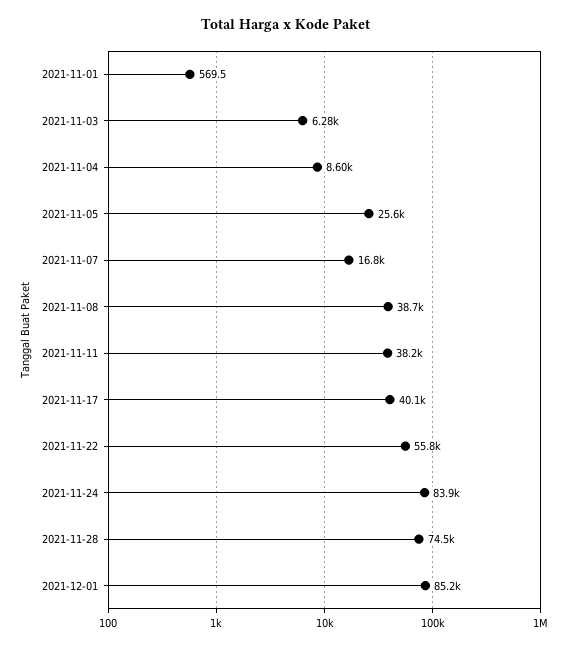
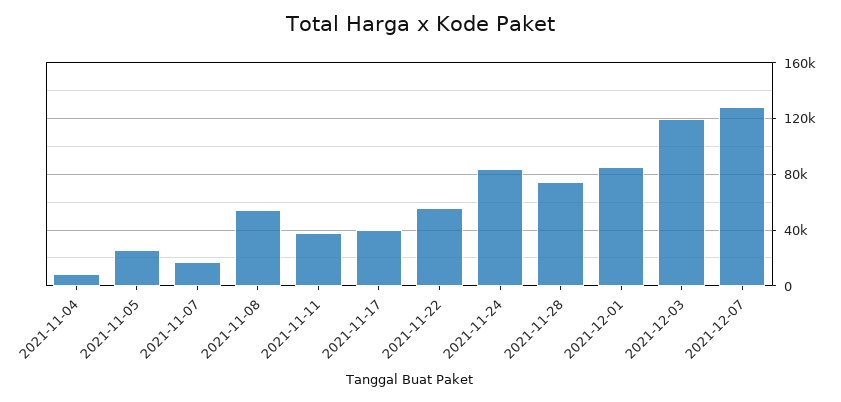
2021-11-01: 569.5 -> none
2021-11-03: 6280 -> none
2021-11-08: 38700 -> 55000
2021-12-03: none -> 120000
2021-12-07: none -> 130000

